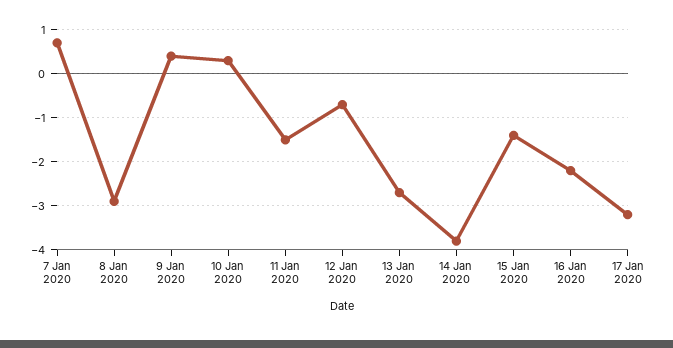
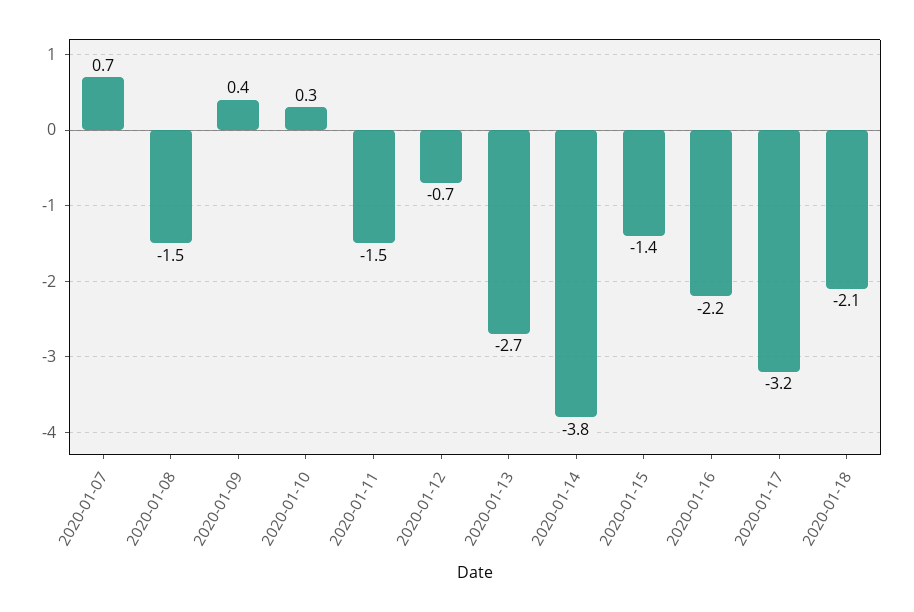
8 Jan 2020: -3 -> -1.5
2020-01-18: none -> -2.1

